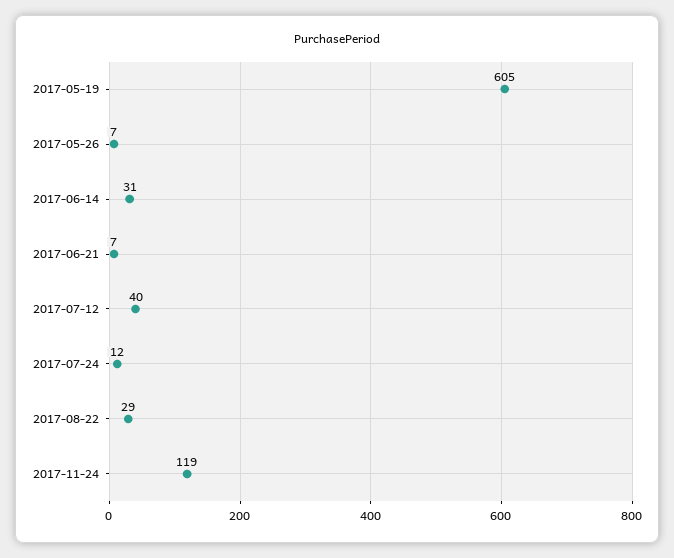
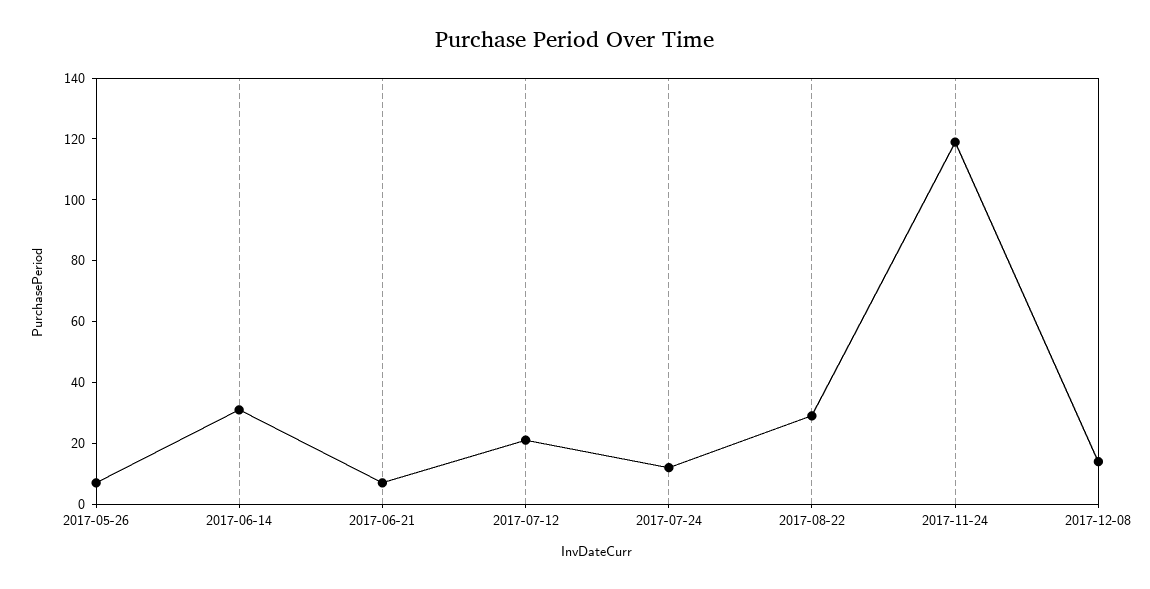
2017-05-19: 605 -> none
2017-07-12: 40 -> 20
2017-12-08: none -> 15

